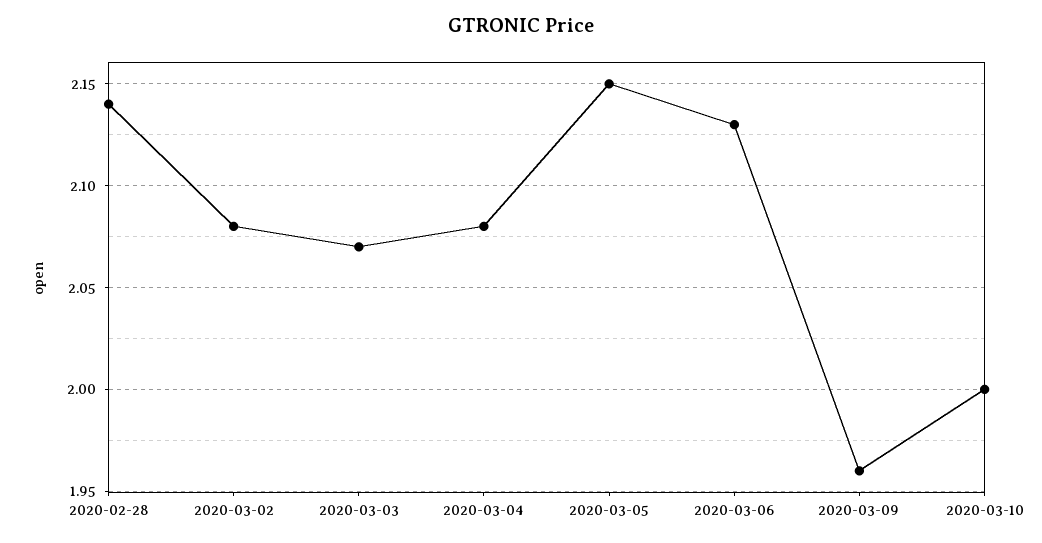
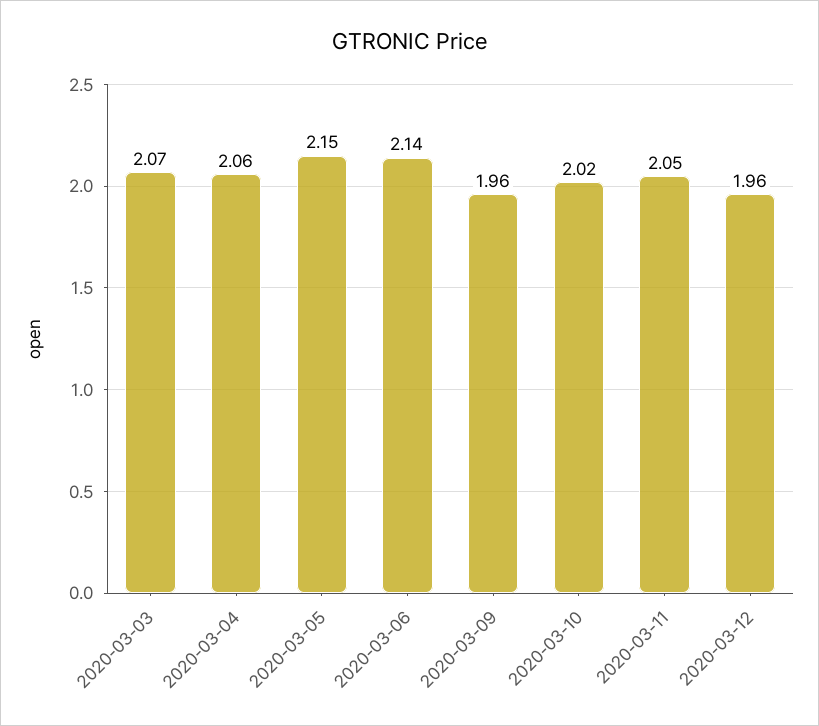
2020-02-28: 2.14 -> none
2020-03-02: 2.08 -> none
2020-03-04: 2.08 -> 2.06
2020-03-06: 2.13 -> 2.14
2020-03-10: 2 -> 2.02
2020-03-11: none -> 2.05
2020-03-12: none -> 1.96

